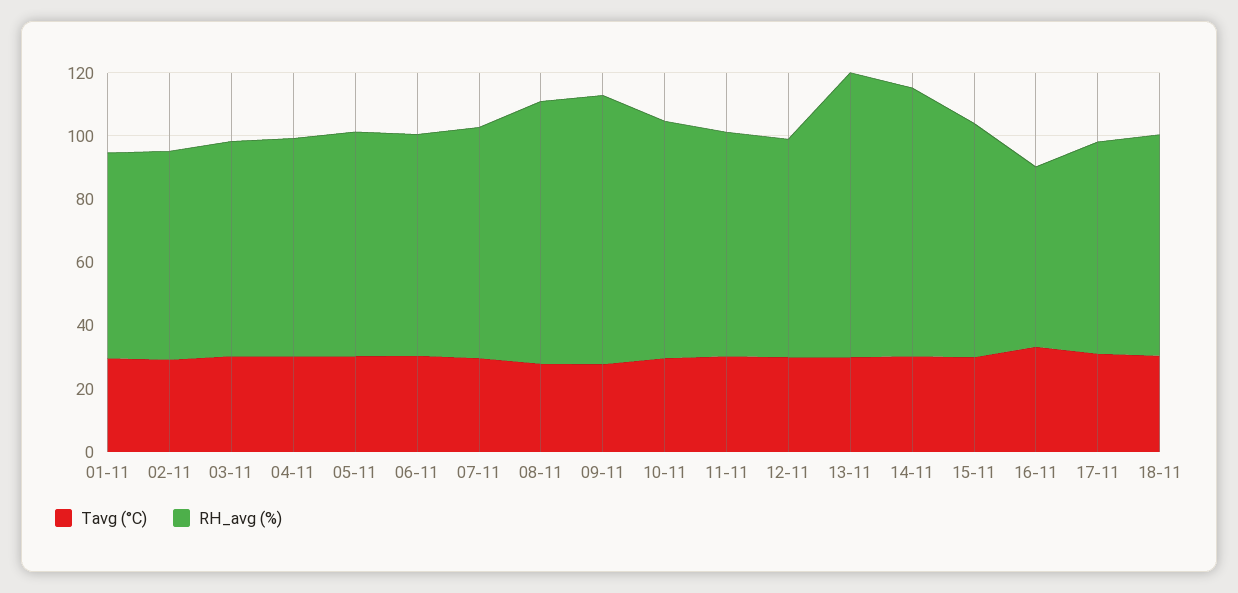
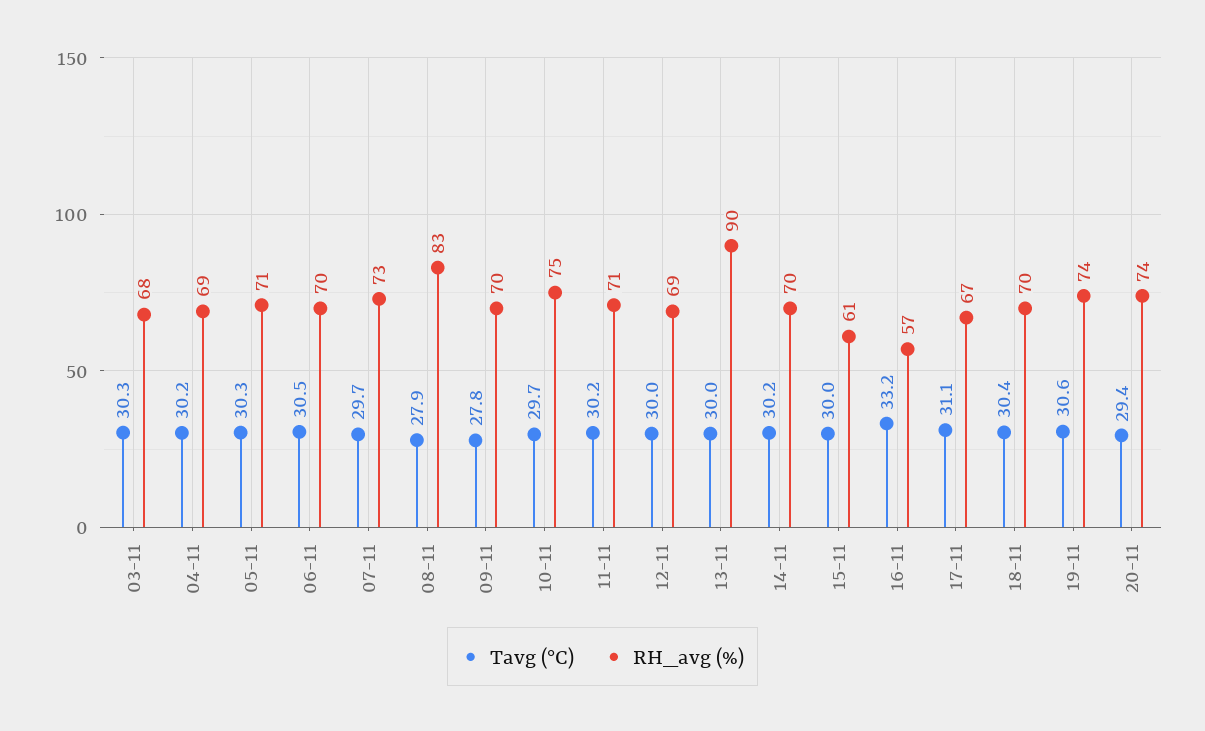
Tavg (°C), 01-11: 30 -> none
RH_avg (%), 01-11: 65 -> none
Tavg (°C), 02-11: 30 -> none
RH_avg (%), 02-11: 65 -> none
RH_avg (%), 09-11: 85 -> 70
RH_avg (%), 14-11: 85 -> 70
RH_avg (%), 15-11: 75 -> 61
Tavg (°C), 19-11: none -> 30.6
RH_avg (%), 19-11: none -> 74
Tavg (°C), 20-11: none -> 29.4
RH_avg (%), 20-11: none -> 74

